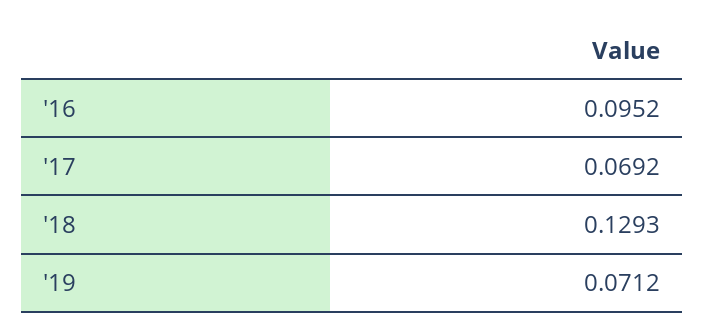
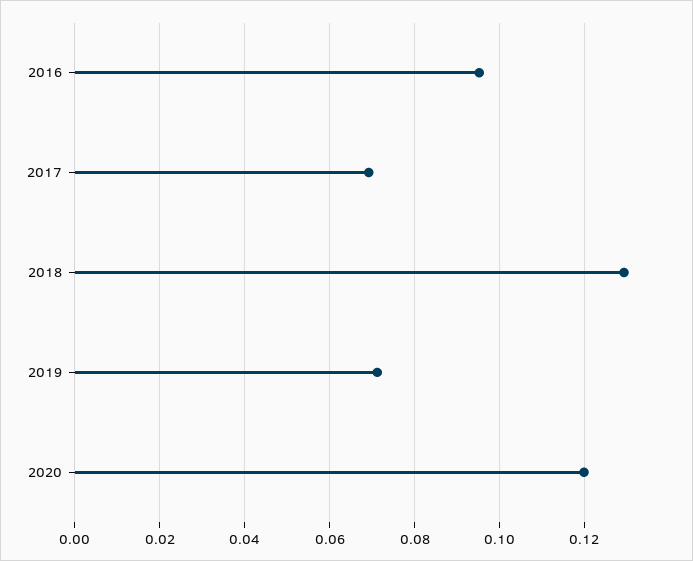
2020: none -> 0.12

